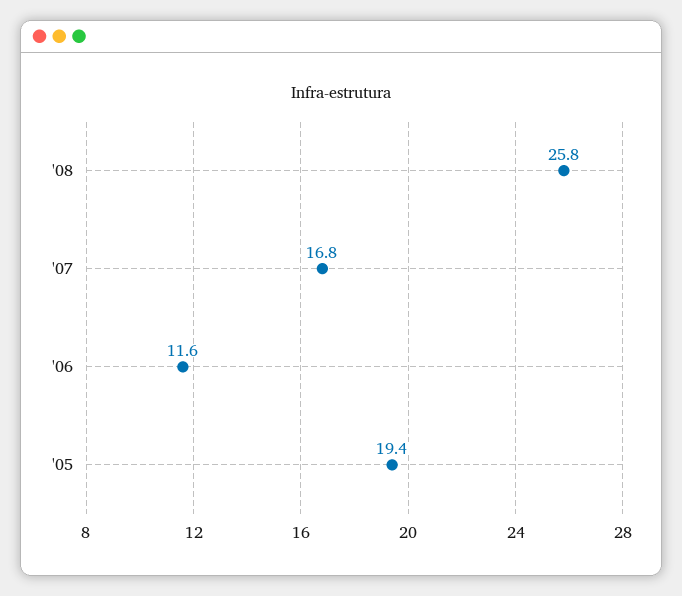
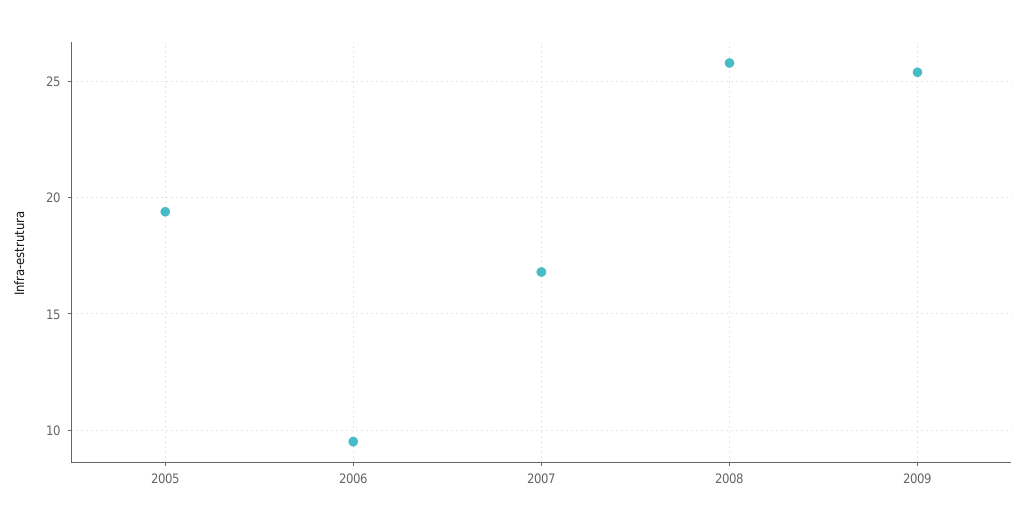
'06: 11.6 -> 9.5
2009: none -> 25.5

